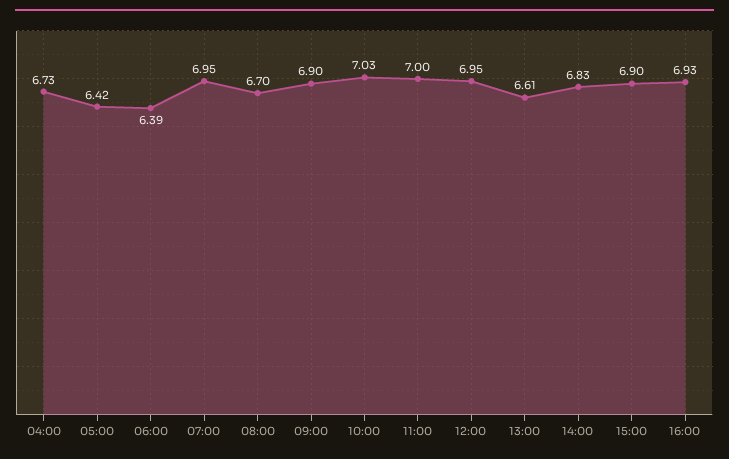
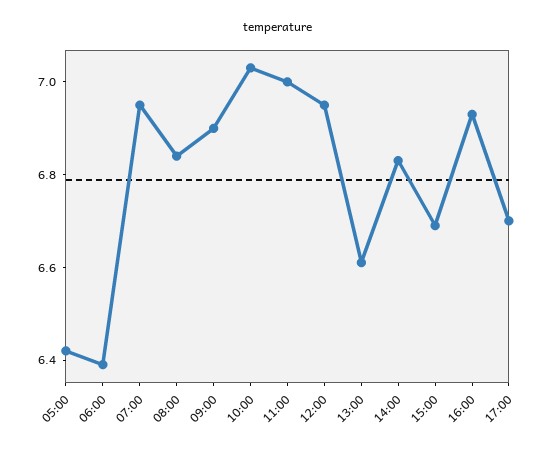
04:00: 6.73 -> none
08:00: 6.7 -> 6.85
15:00: 6.9 -> 6.7
17:00: none -> 6.7

